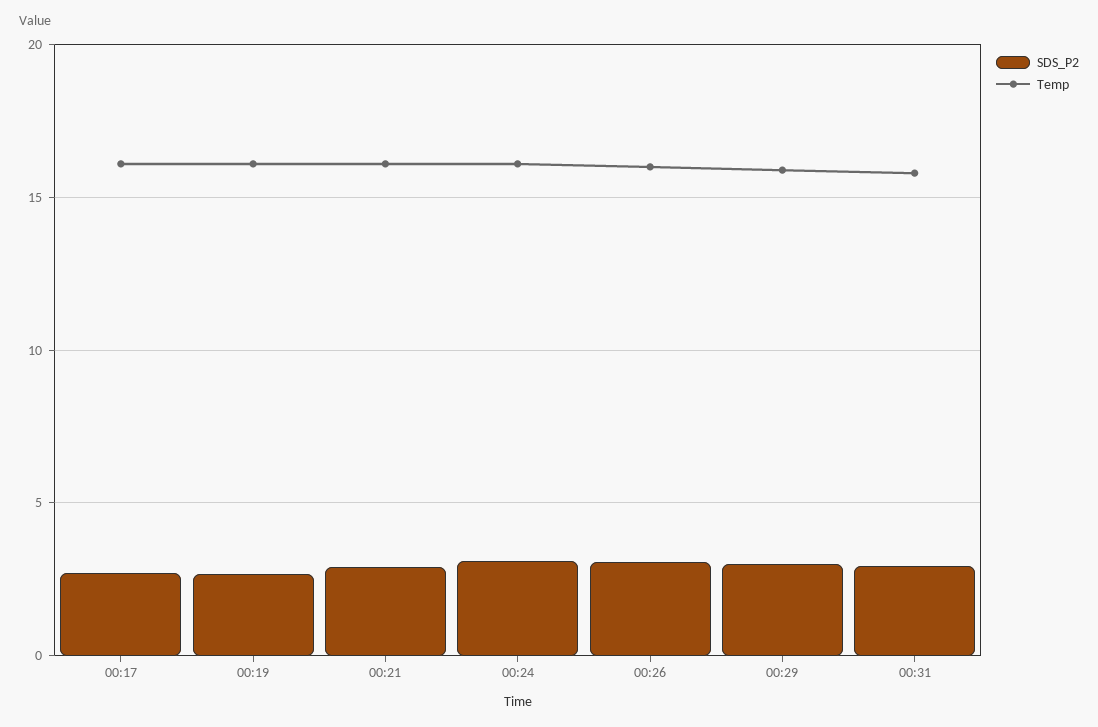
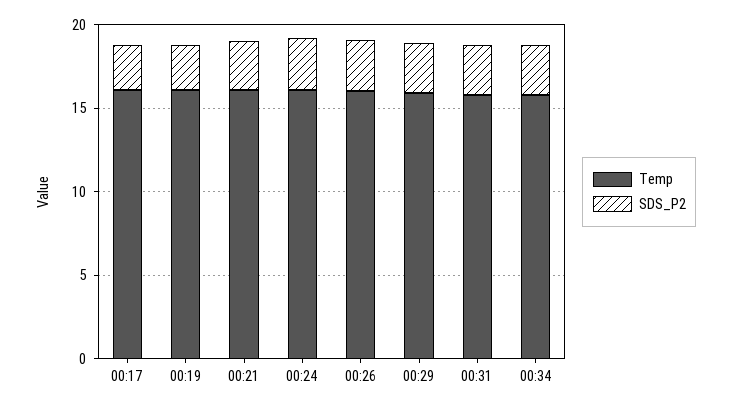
Temp, 00:34: none -> 16
SDS_P2, 00:34: none -> 3

